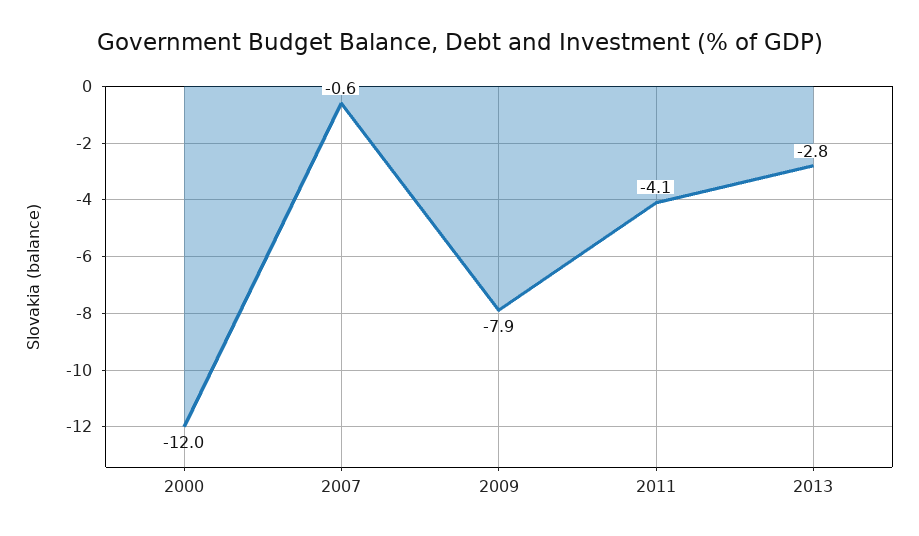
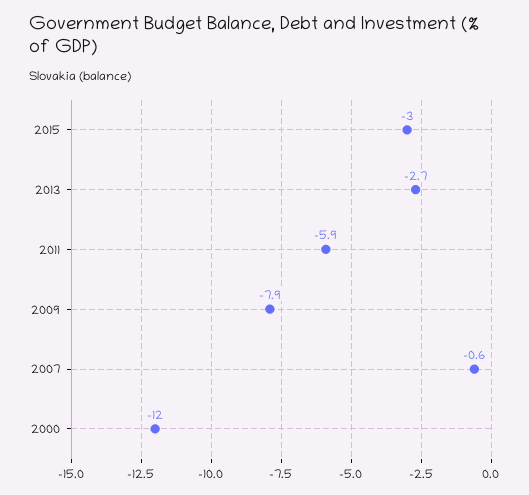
2011: -4.1 -> -5.9
2013: -2.8 -> -2.7
2015: none -> -3

